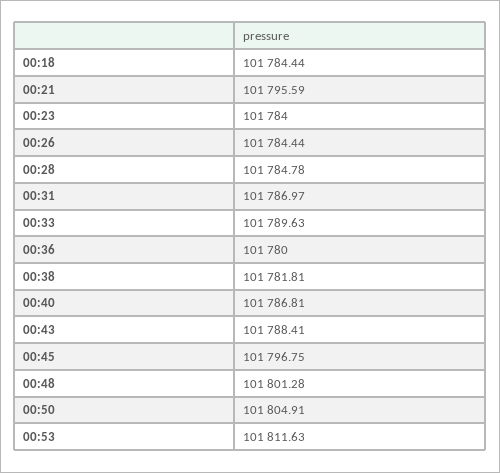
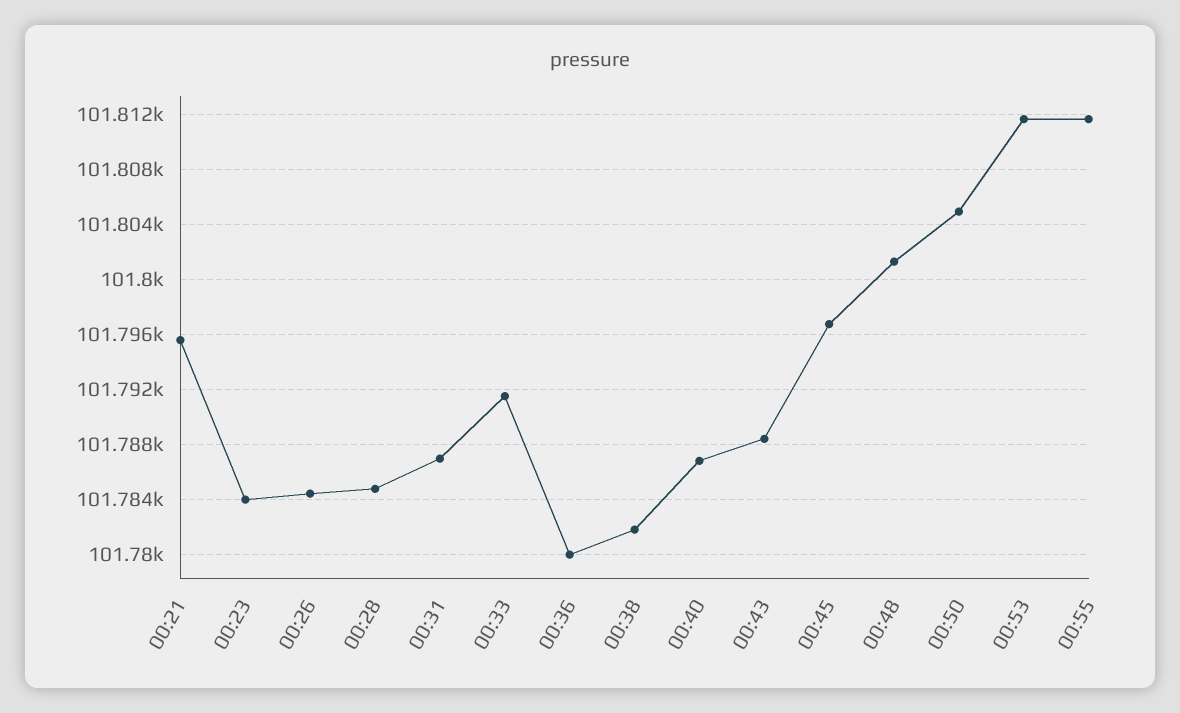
00:18: 101784.44 -> none
00:33: 101789.63 -> 101791.5
00:55: none -> 101811.5

